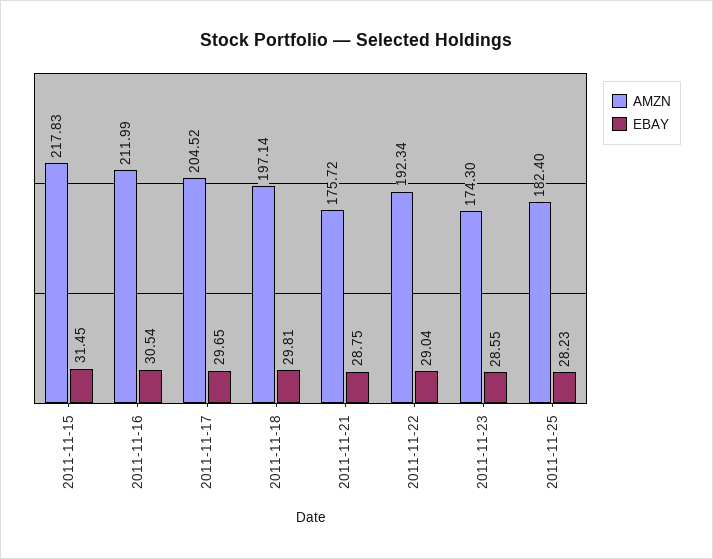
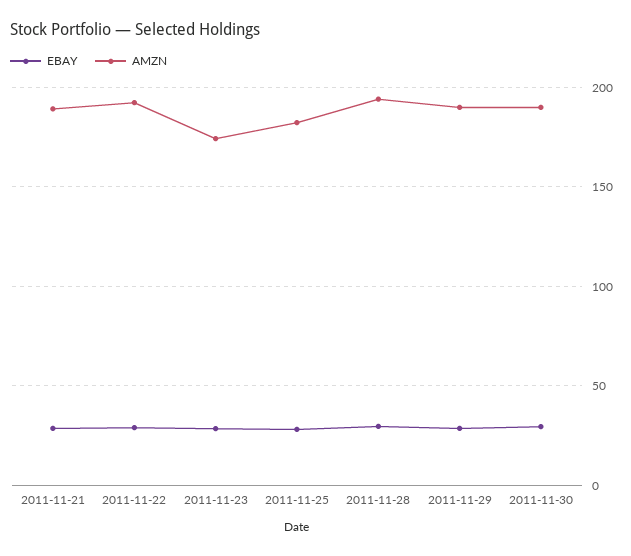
AMZN, 2011-11-15: 217.83 -> none
EBAY, 2011-11-15: 31.45 -> none
AMZN, 2011-11-16: 211.99 -> none
EBAY, 2011-11-16: 30.54 -> none
AMZN, 2011-11-17: 204.52 -> none
EBAY, 2011-11-17: 29.65 -> none
AMZN, 2011-11-18: 197.14 -> none
EBAY, 2011-11-18: 29.81 -> none
AMZN, 2011-11-21: 175.72 -> 190
EBAY, 2011-11-28: none -> 30
AMZN, 2011-11-28: none -> 195
EBAY, 2011-11-29: none -> 30
AMZN, 2011-11-29: none -> 190
EBAY, 2011-11-30: none -> 30
AMZN, 2011-11-30: none -> 190

